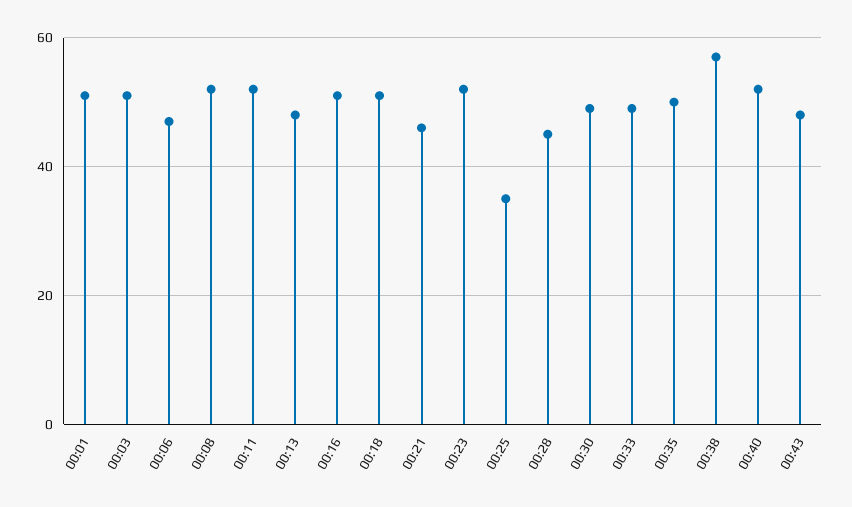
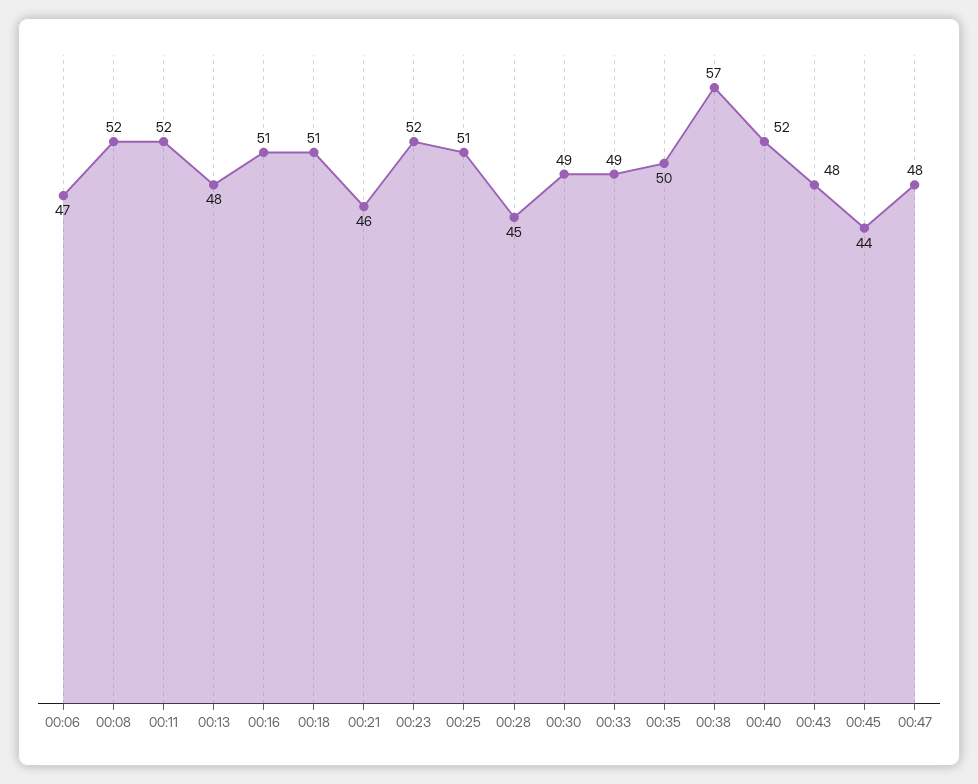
00:01: 50 -> none
00:03: 50 -> none
00:25: 35 -> 51
00:45: none -> 44
00:47: none -> 48

